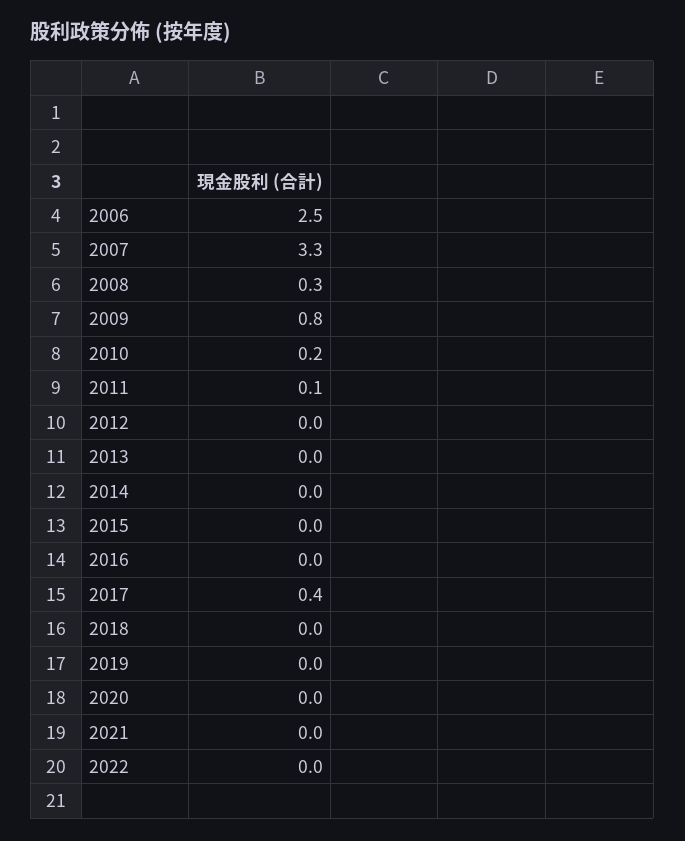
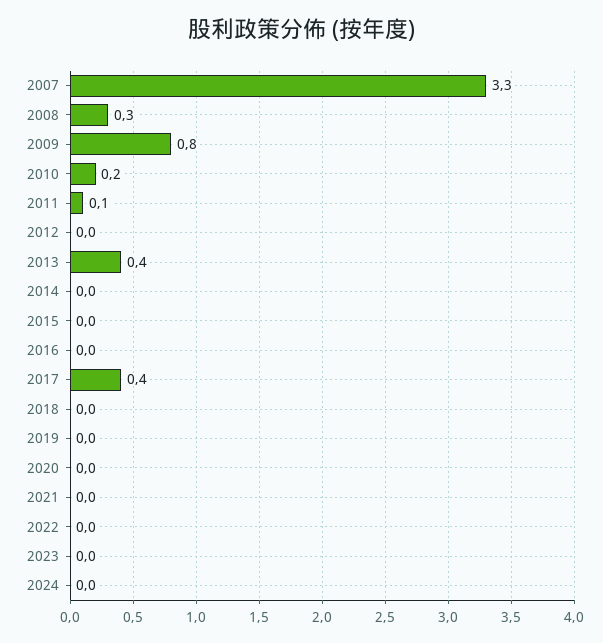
2006: 2.5 -> none
2013: 0 -> 0.4
2023: none -> 0
2024: none -> 0

